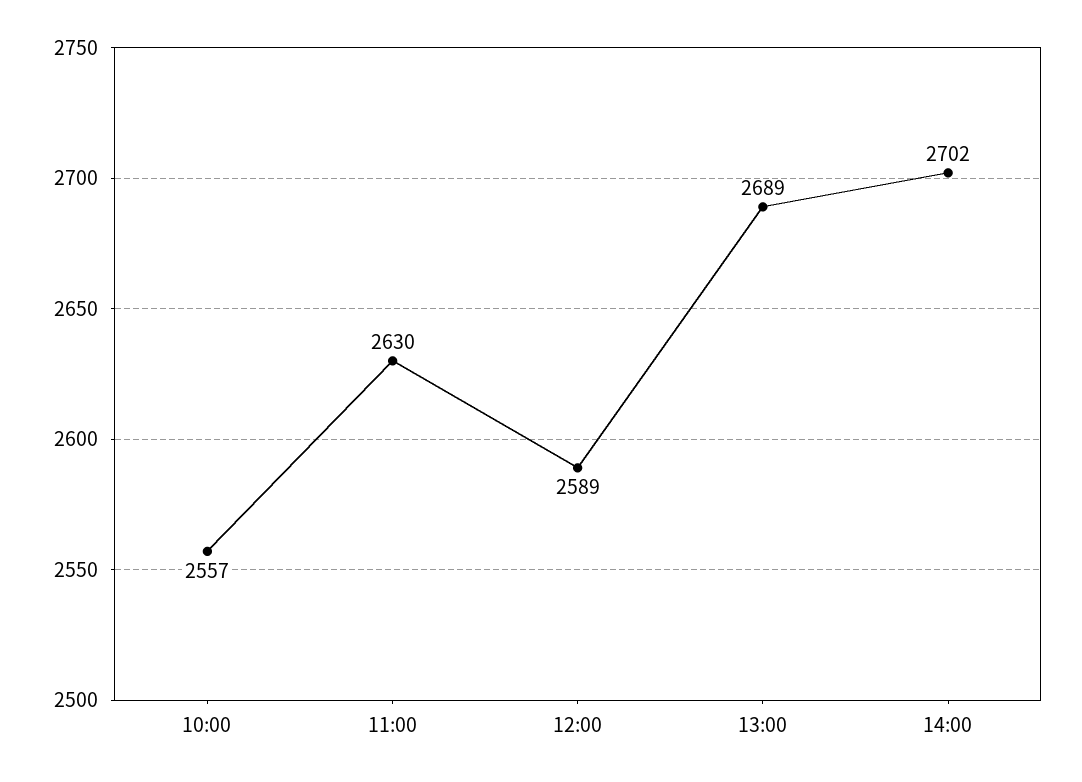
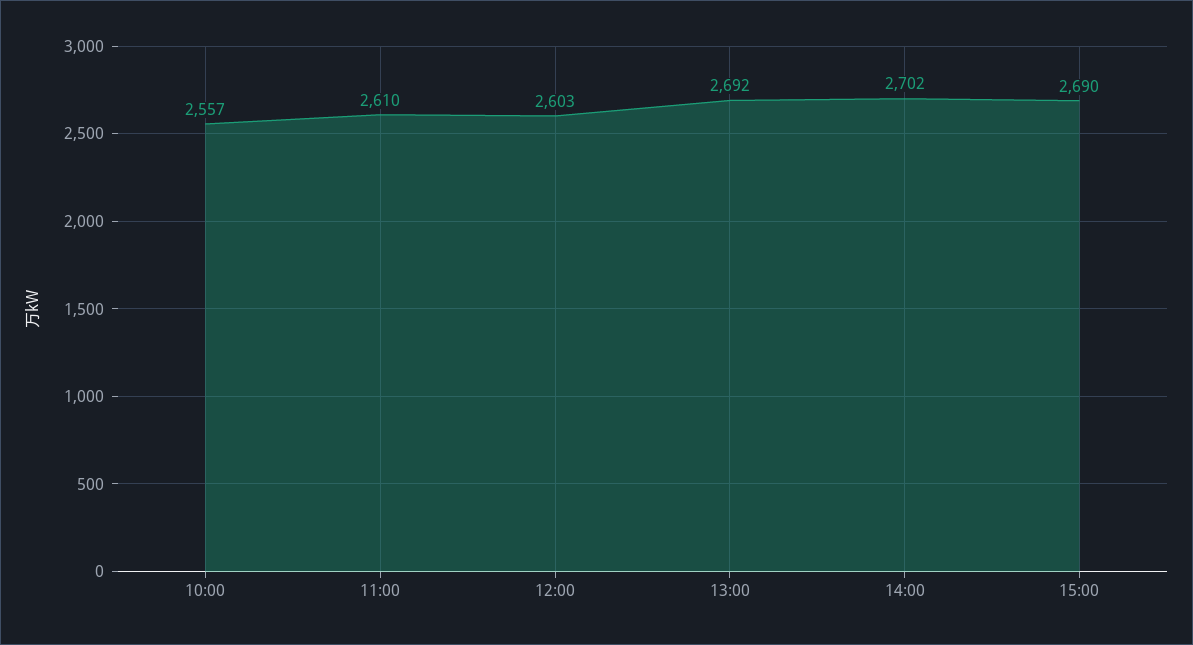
11:00: 2630 -> 2610
12:00: 2589 -> 2603
13:00: 2689 -> 2692
15:00: none -> 2690

